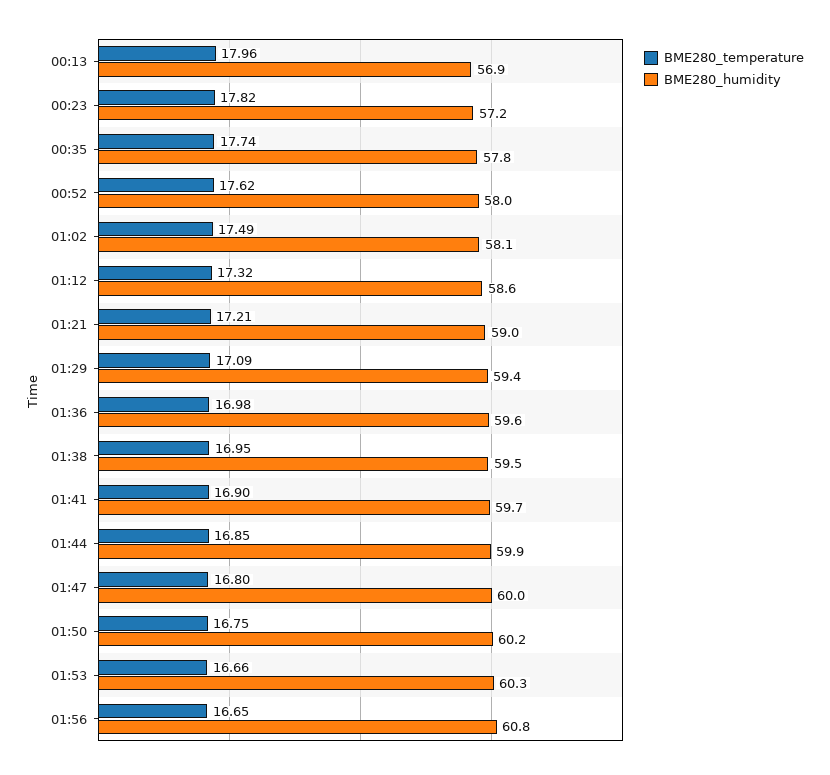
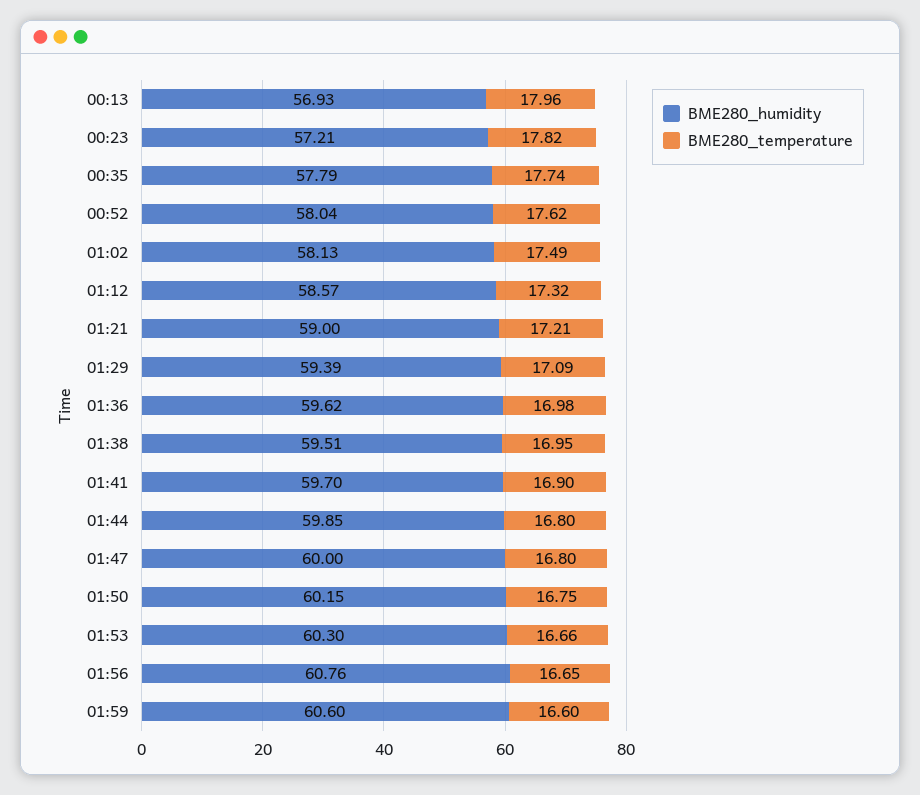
BME280_temperature, 01:44: 16.85 -> 16.8
BME280_humidity, 01:59: none -> 60.6
BME280_temperature, 01:59: none -> 16.6

